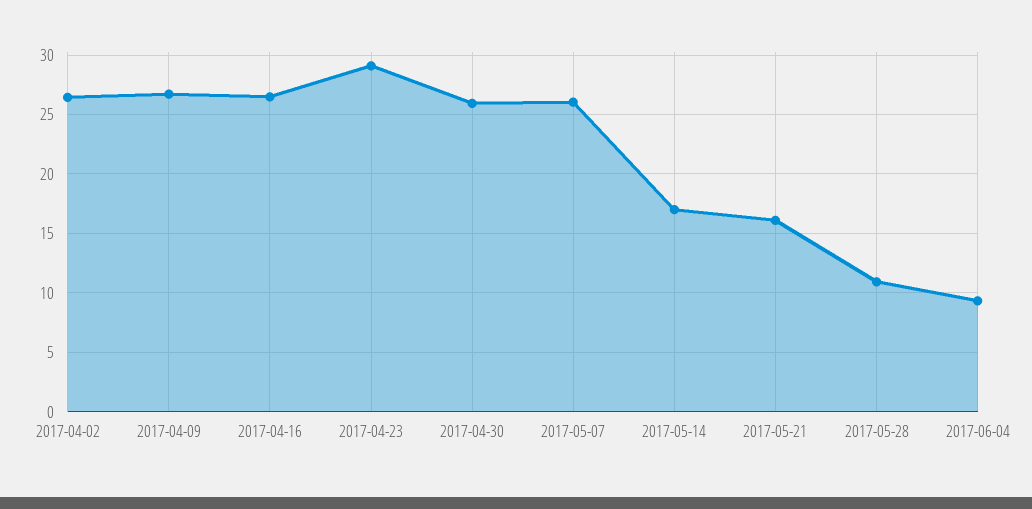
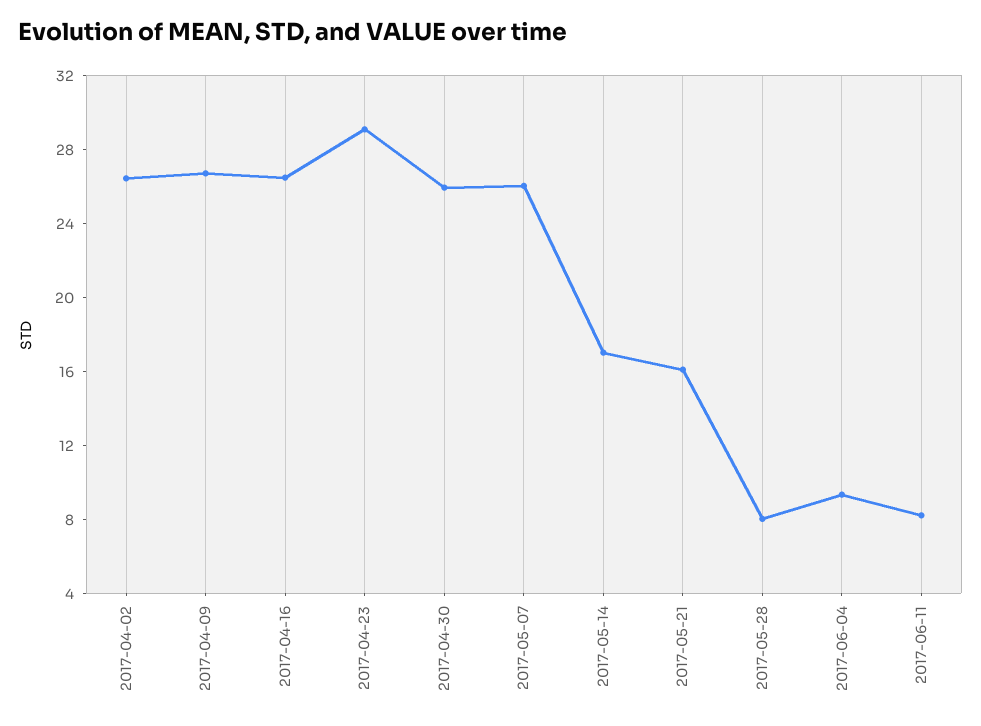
2017-05-28: 11 -> 8
2017-06-11: none -> 8

